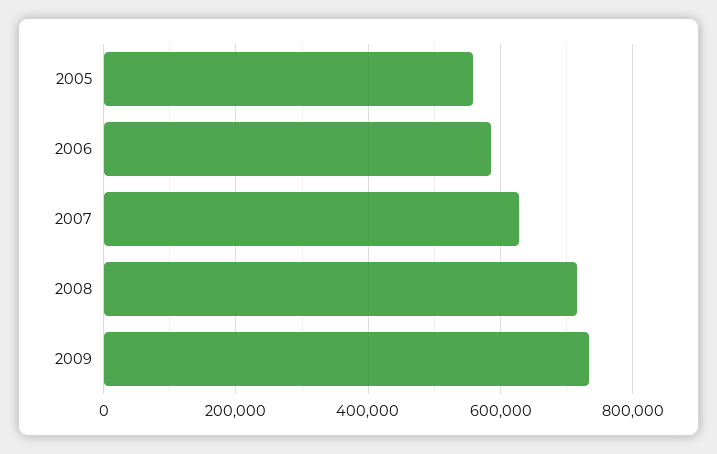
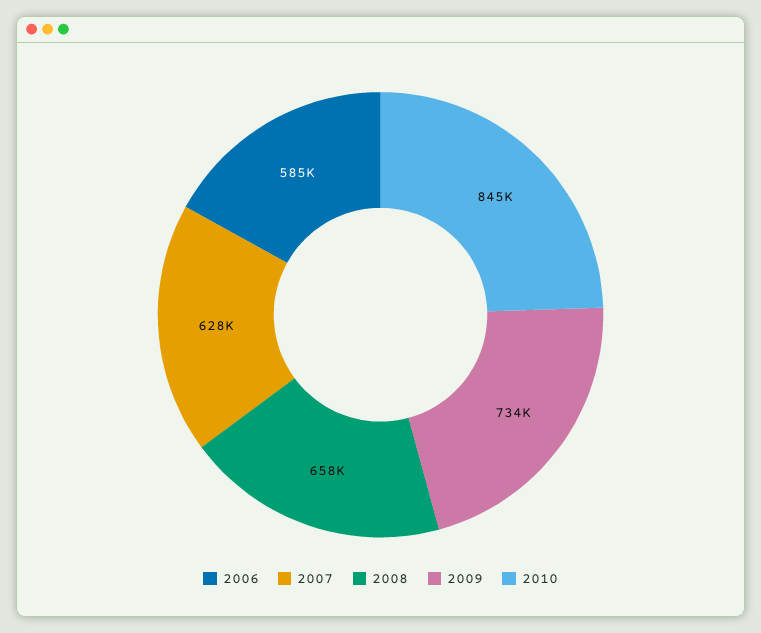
2005: 560000 -> none
2008: 720000 -> 658000
2010: none -> 845000

